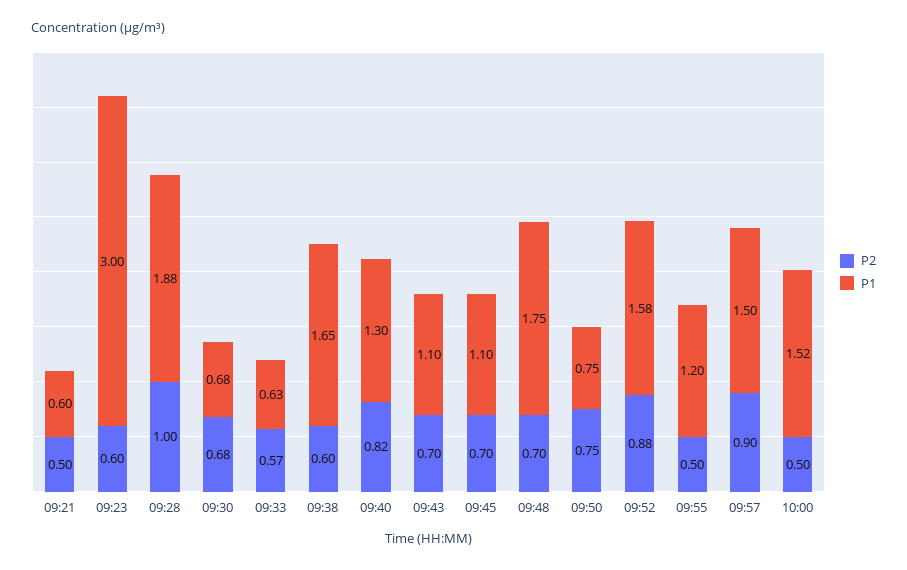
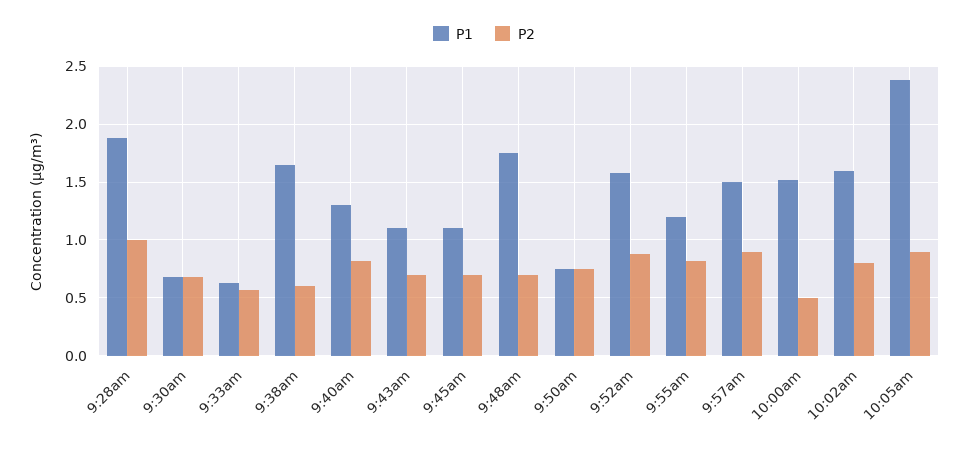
P2, 09:21: 0.5 -> none
P1, 09:21: 0.6 -> none
P2, 09:23: 0.6 -> none
P1, 09:23: 3 -> none
P2, 09:55: 0.5 -> 0.8
P1, 10:02am: none -> 1.6
P2, 10:02am: none -> 0.8
P1, 10:05am: none -> 2.4
P2, 10:05am: none -> 0.9

